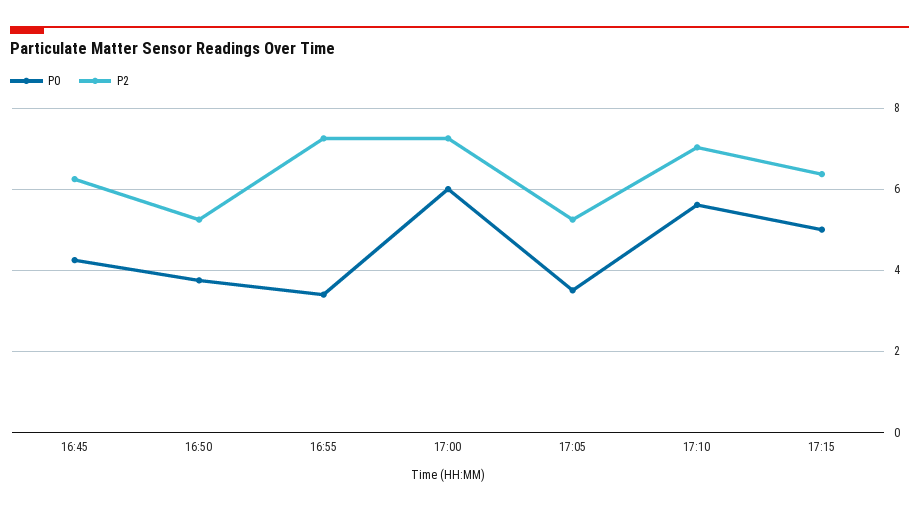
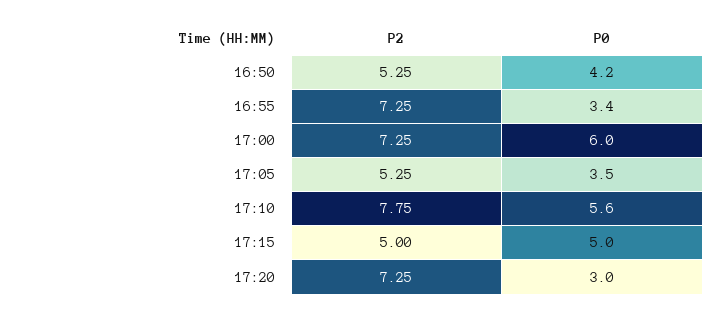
P0, 16:45: 4.2 -> none
P2, 16:45: 6.2 -> none
P0, 16:50: 3.8 -> 4.2
P2, 17:10: 7 -> 7.75
P2, 17:15: 6.4 -> 5
P2, 17:20: none -> 7.25
P0, 17:20: none -> 3

